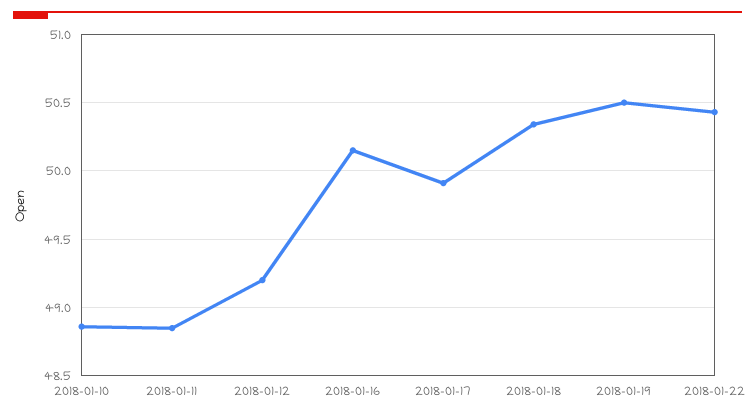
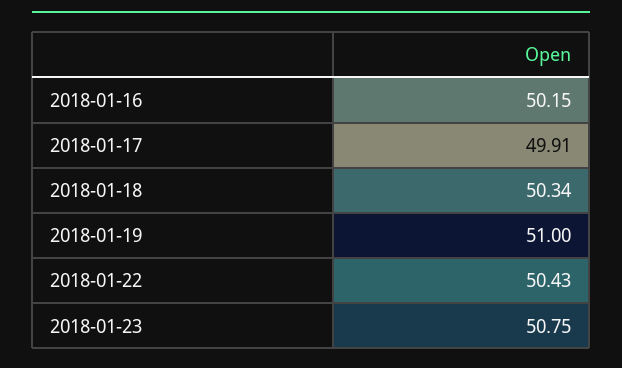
2018-01-10: 48.85 -> none
2018-01-11: 48.85 -> none
2018-01-12: 49.2 -> none
2018-01-19: 50.5 -> 51
2018-01-23: none -> 50.75

